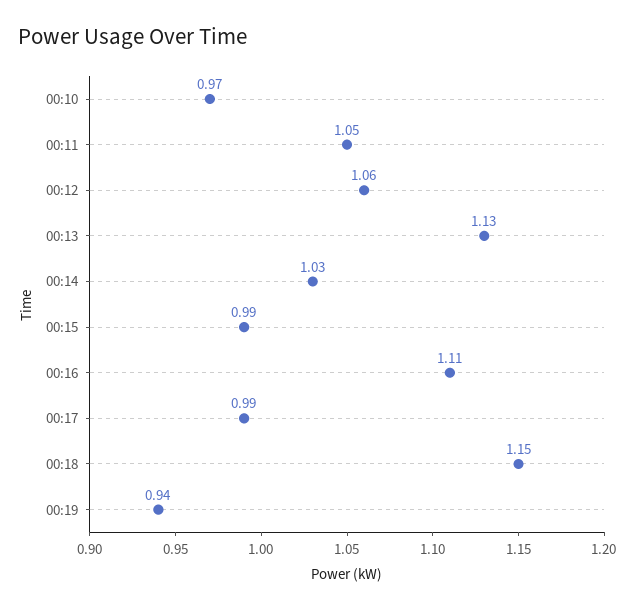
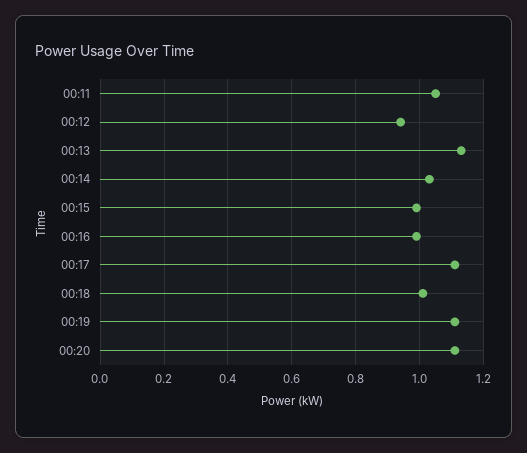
00:10: 0.97 -> none
00:12: 1.06 -> 0.95
00:16: 1.11 -> 1
00:17: 0.99 -> 1.1
00:18: 1.15 -> 1
00:19: 0.94 -> 1.1
00:20: none -> 1.1

